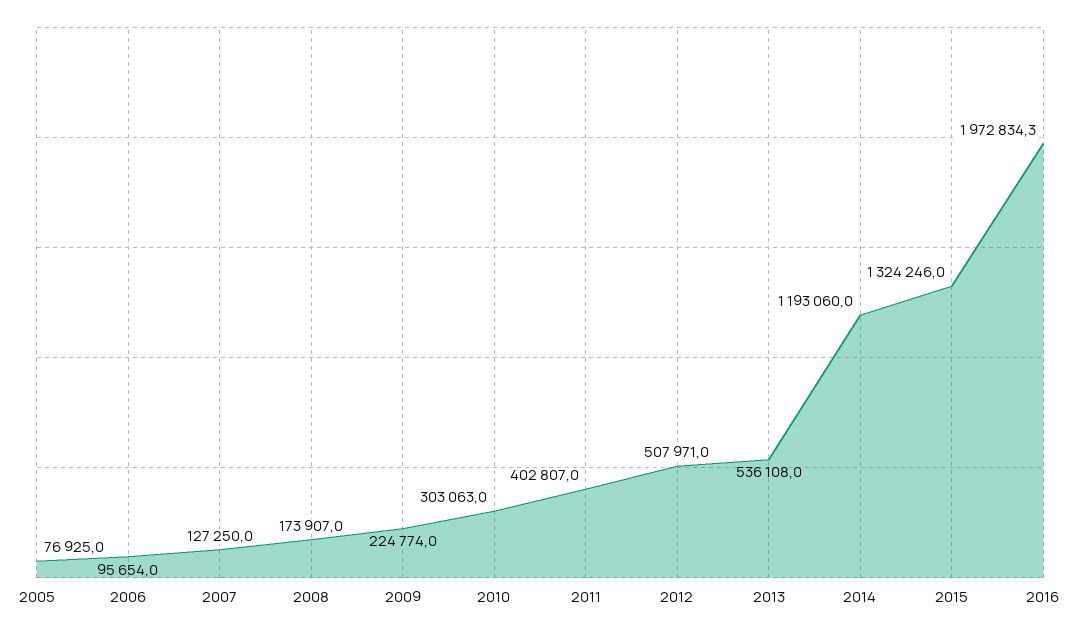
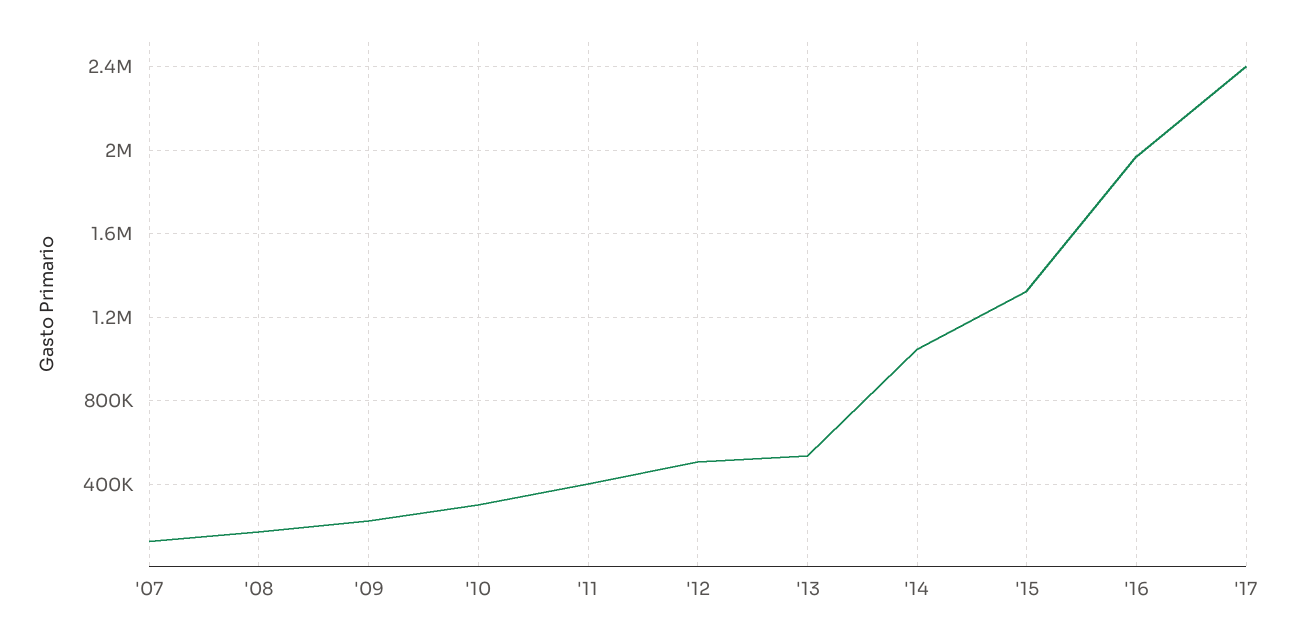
2005: 76925 -> none
2006: 95654 -> none
2014: 1193060 -> 1050000
'17: none -> 2400000

